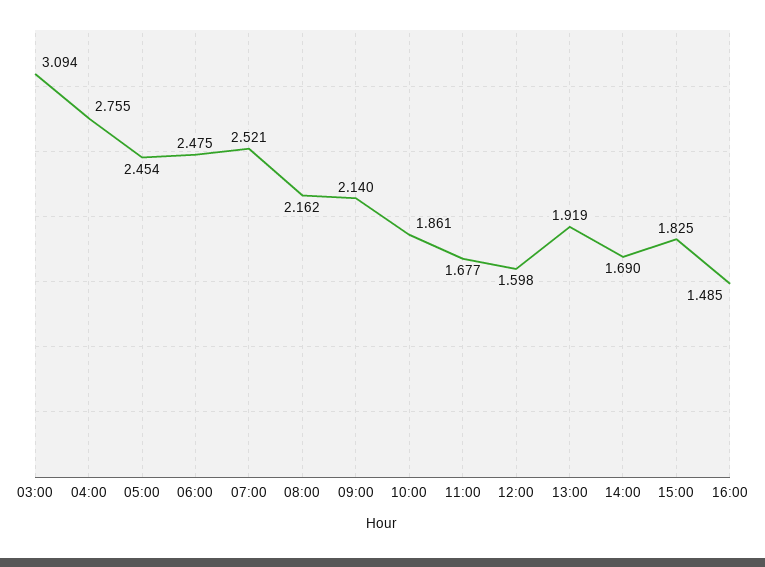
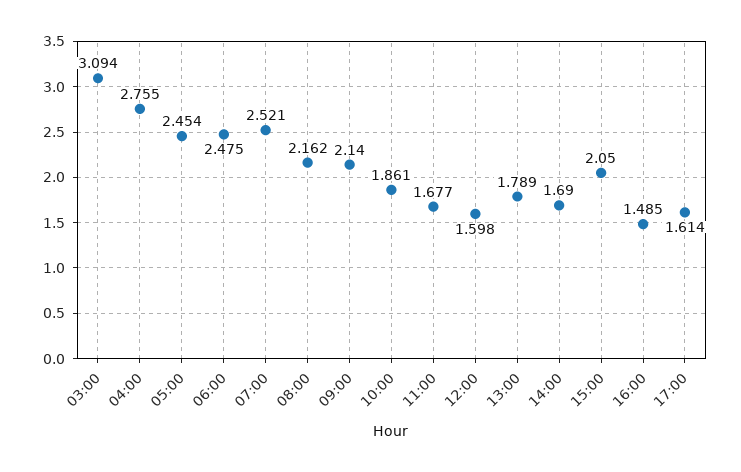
13:00: 1.919 -> 1.789
15:00: 1.825 -> 2.05
17:00: none -> 1.614

